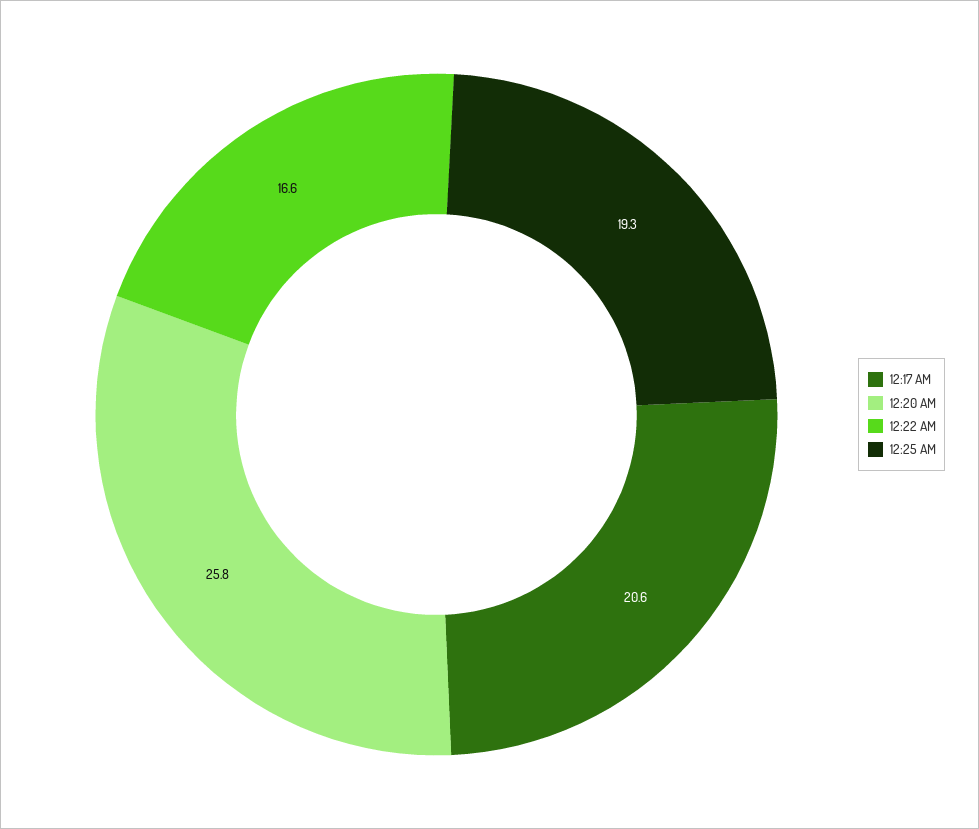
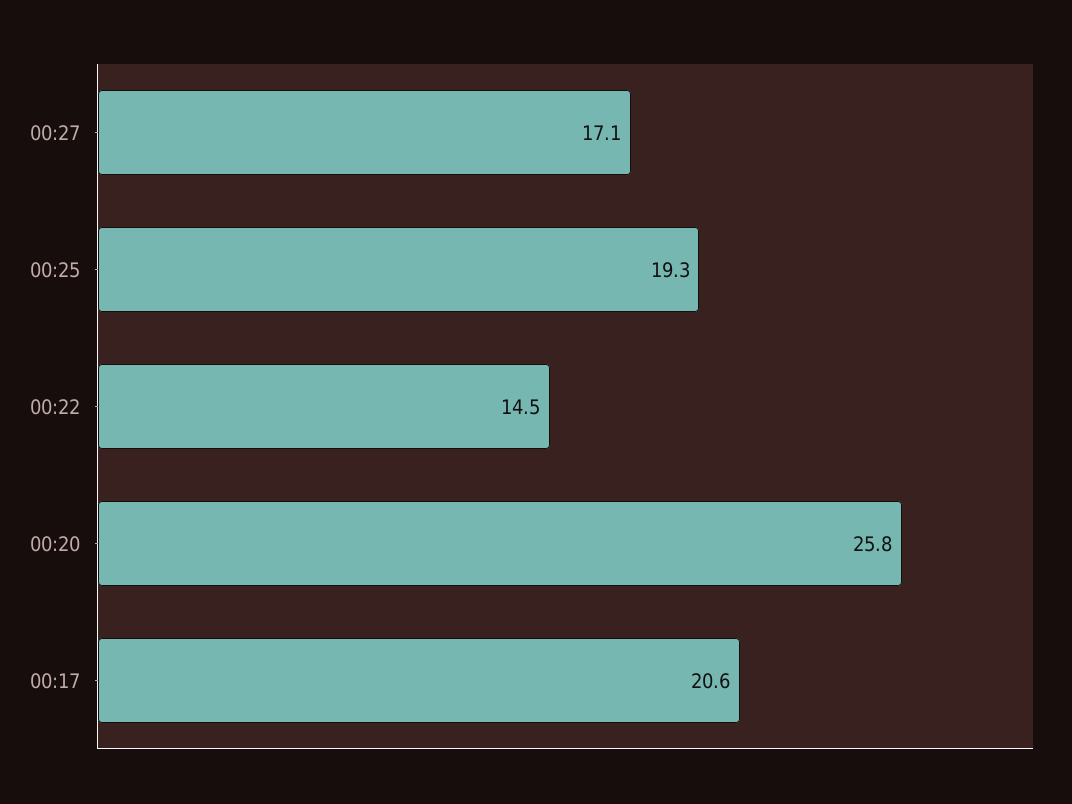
12:22 AM: 16.6 -> 14.5
00:27: none -> 17.1

